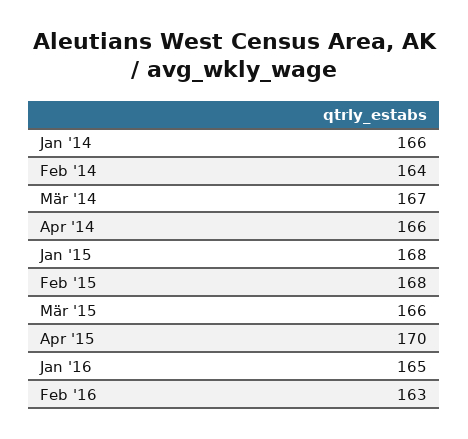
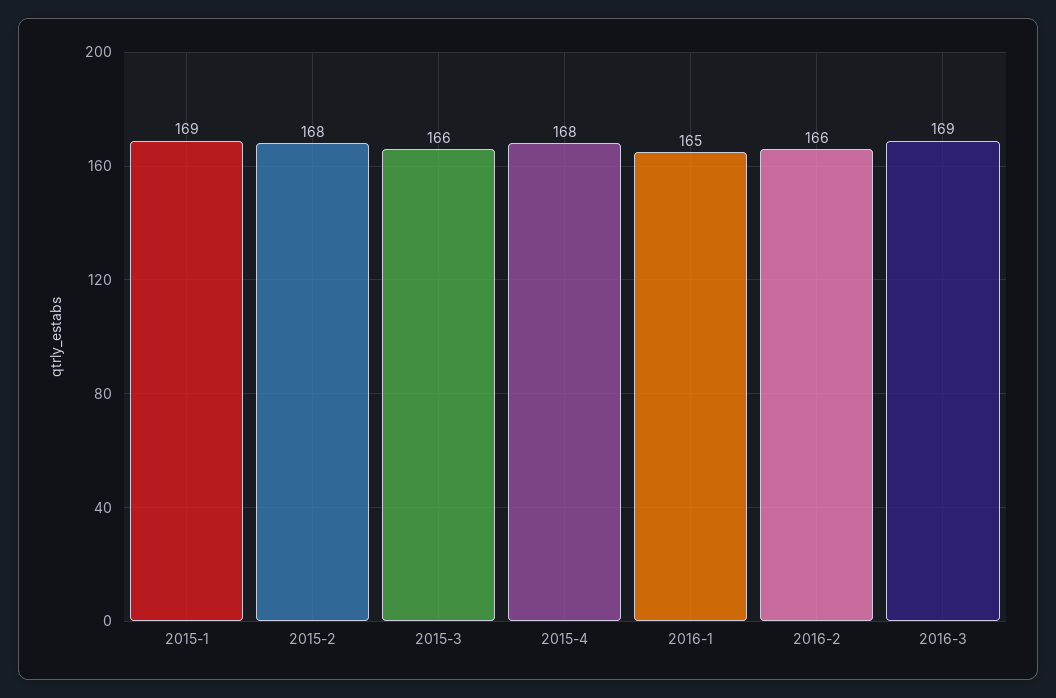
Jan '14: 166 -> none
Feb '14: 164 -> none
Mär '14: 167 -> none
Apr '14: 166 -> none
Jan '15: 168 -> 169
Apr '15: 170 -> 168
Feb '16: 163 -> 166
2016-3: none -> 169

